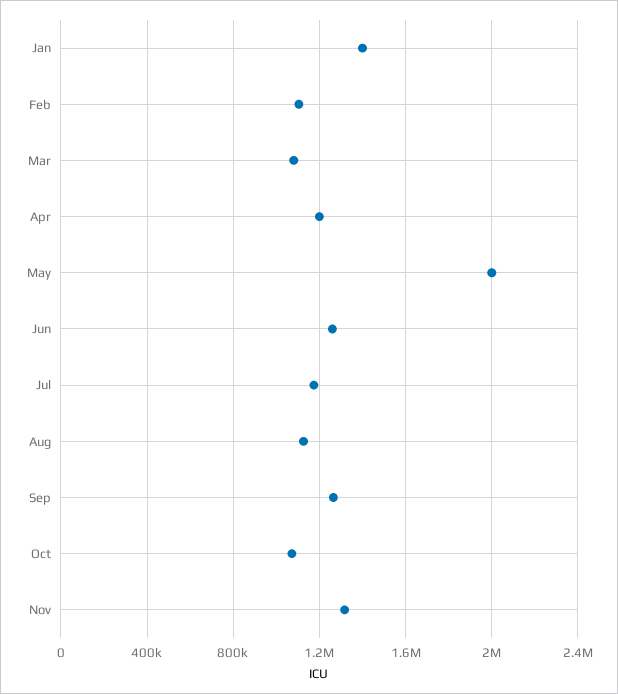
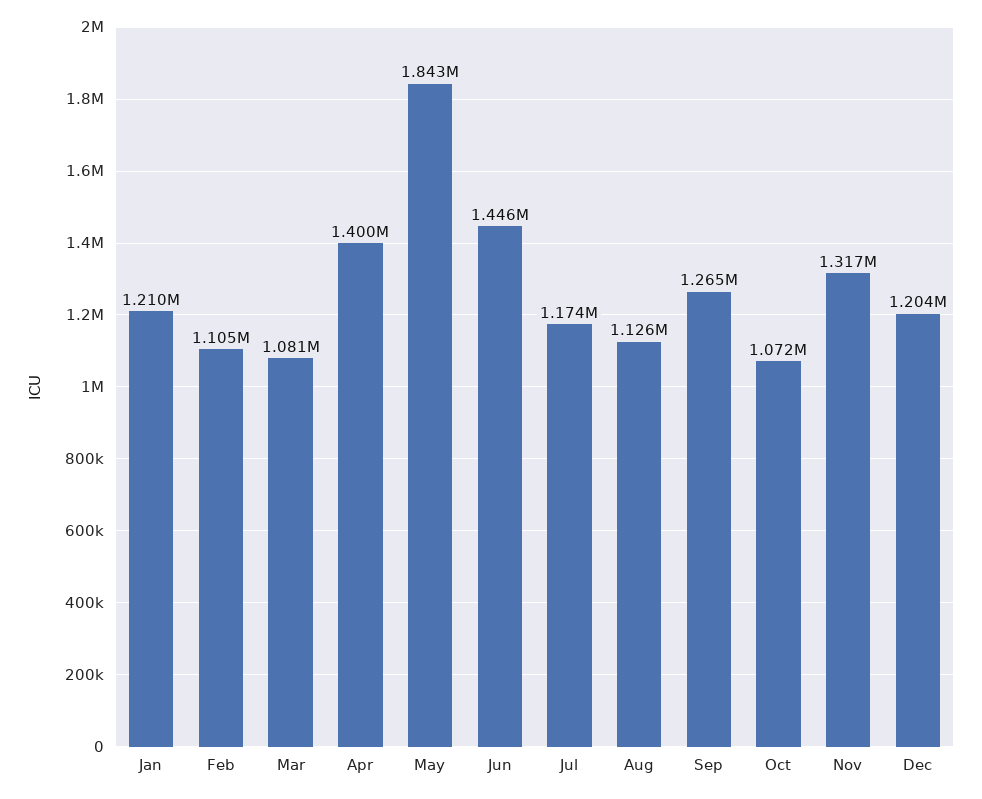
Jan: 1400000 -> 1210000
Apr: 1200000 -> 1400000
May: 2000000 -> 1843000
Jun: 1250000 -> 1446000
Dec: none -> 1204000

